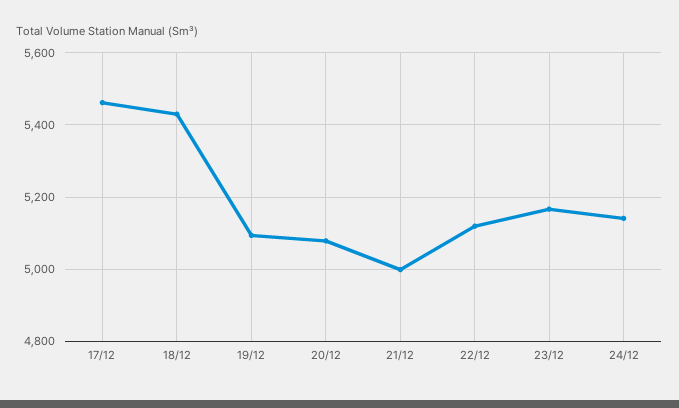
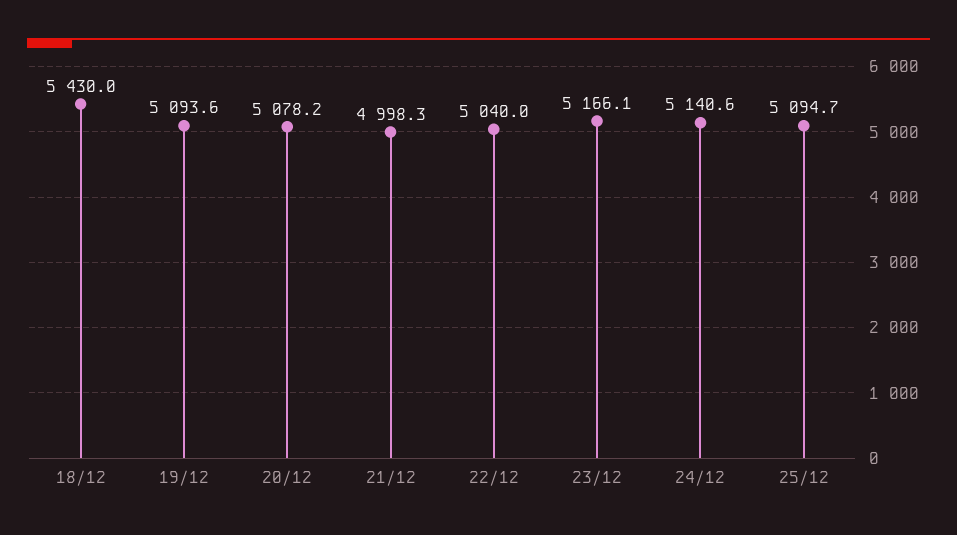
17/12: 5460 -> none
22/12: 5120 -> 5040
25/12: none -> 5094.7

